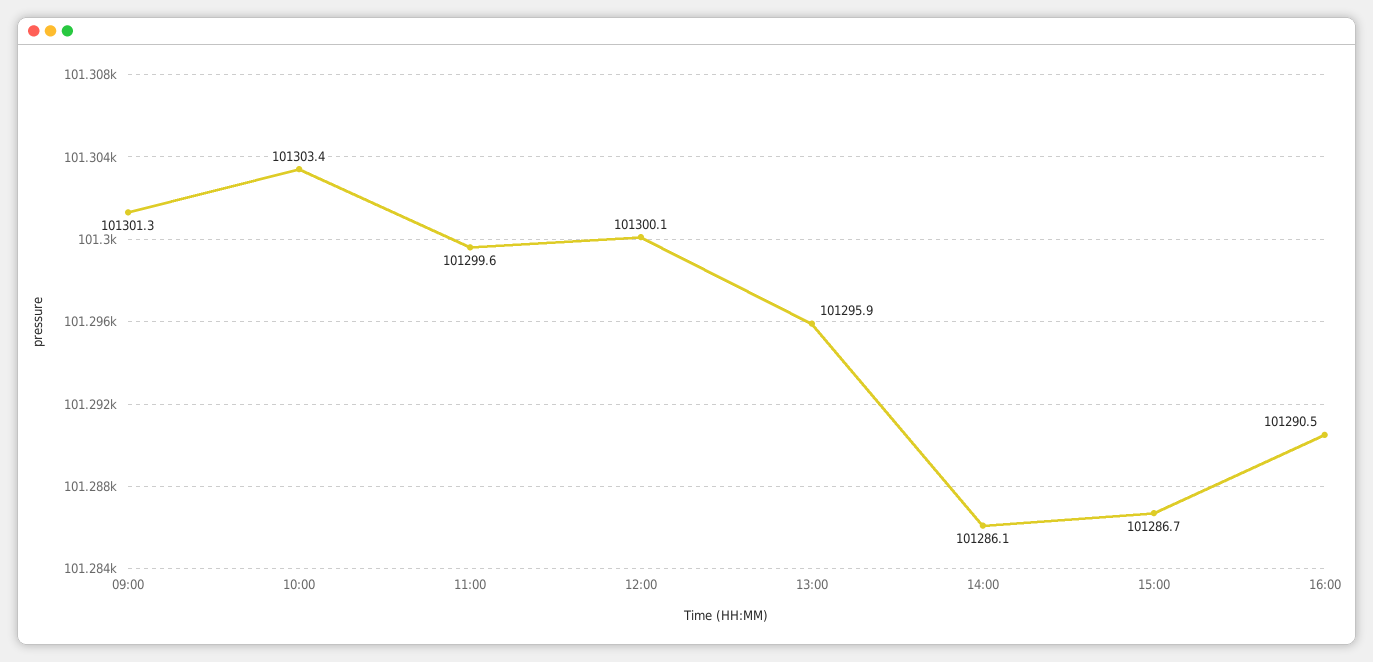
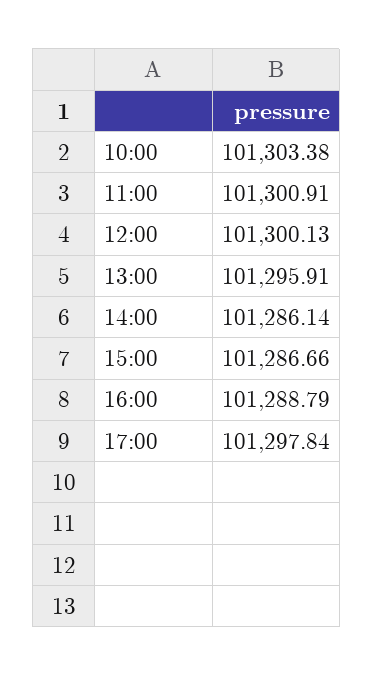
09:00: 101301.3 -> none
11:00: 101299.6 -> 101300.91
16:00: 101290.5 -> 101288.79
17:00: none -> 101297.84

